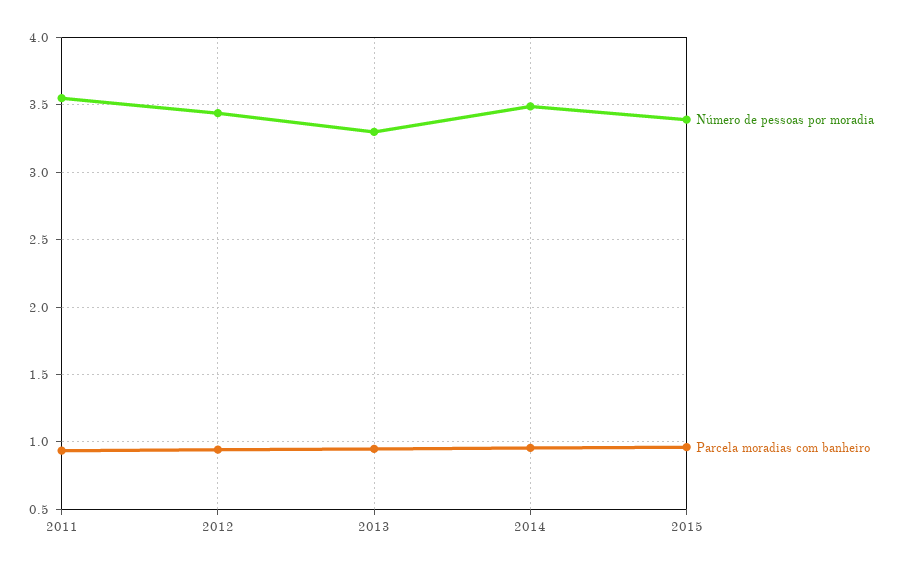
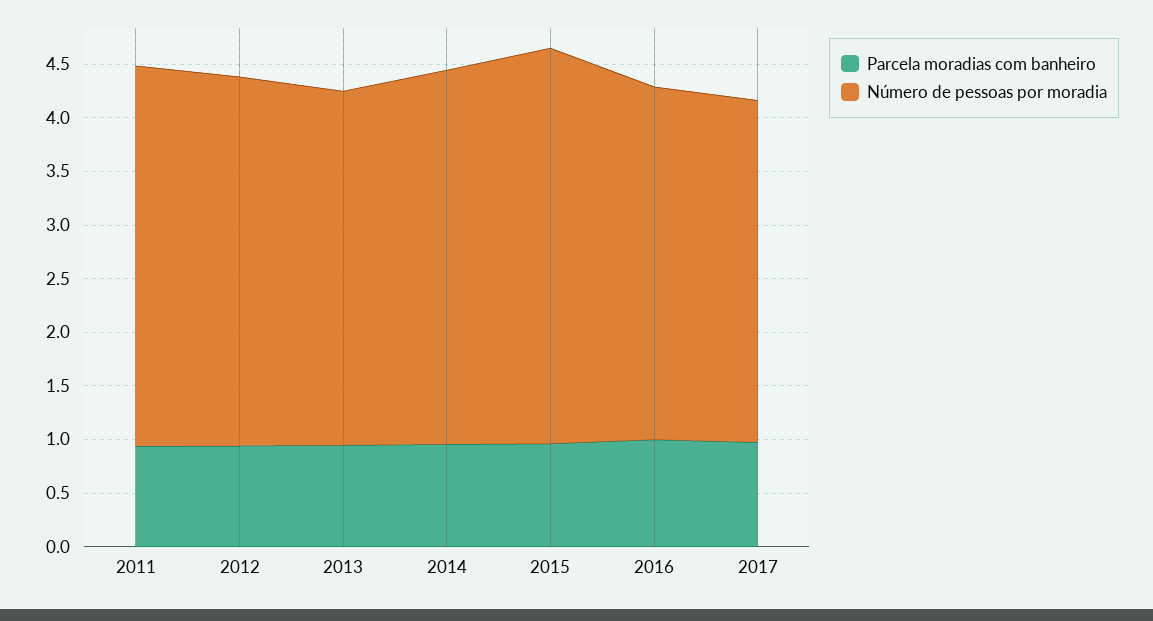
Número de pessoas por moradia, 2015: 3.4 -> 3.7
Parcela moradias com banheiro, 2016: none -> 1
Número de pessoas por moradia, 2016: none -> 3.3
Parcela moradias com banheiro, 2017: none -> 1
Número de pessoas por moradia, 2017: none -> 3.2

